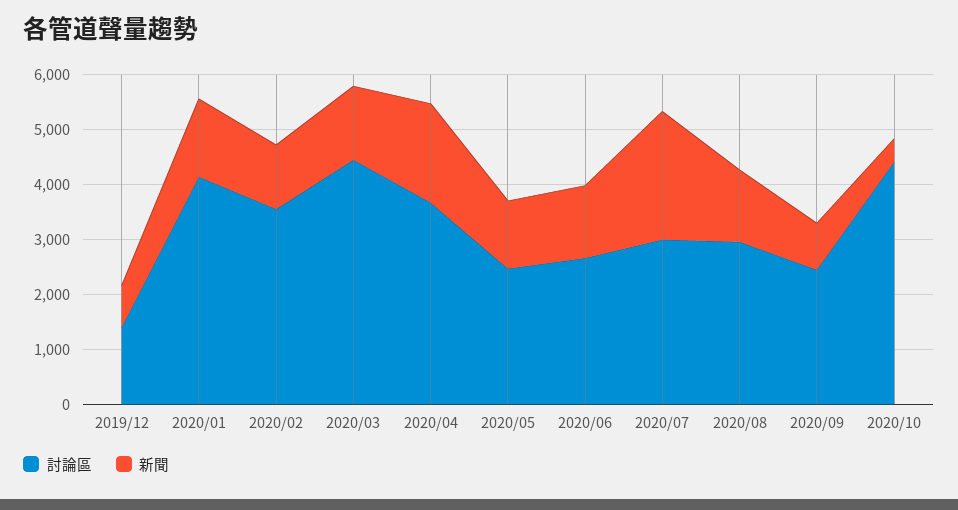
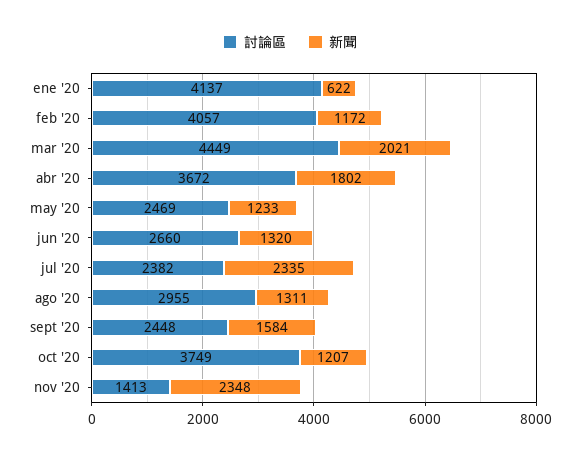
討論區, 2019/12: 1400 -> none
新聞, 2019/12: 800 -> none
新聞, 2020/01: 1400 -> 622
討論區, 2020/02: 3600 -> 4057
新聞, 2020/03: 1400 -> 2021
討論區, 2020/07: 3000 -> 2382
新聞, 2020/09: 800 -> 1584
討論區, 2020/10: 4400 -> 3749
新聞, 2020/10: 400 -> 1207
討論區, nov '20: none -> 1413
新聞, nov '20: none -> 2348

